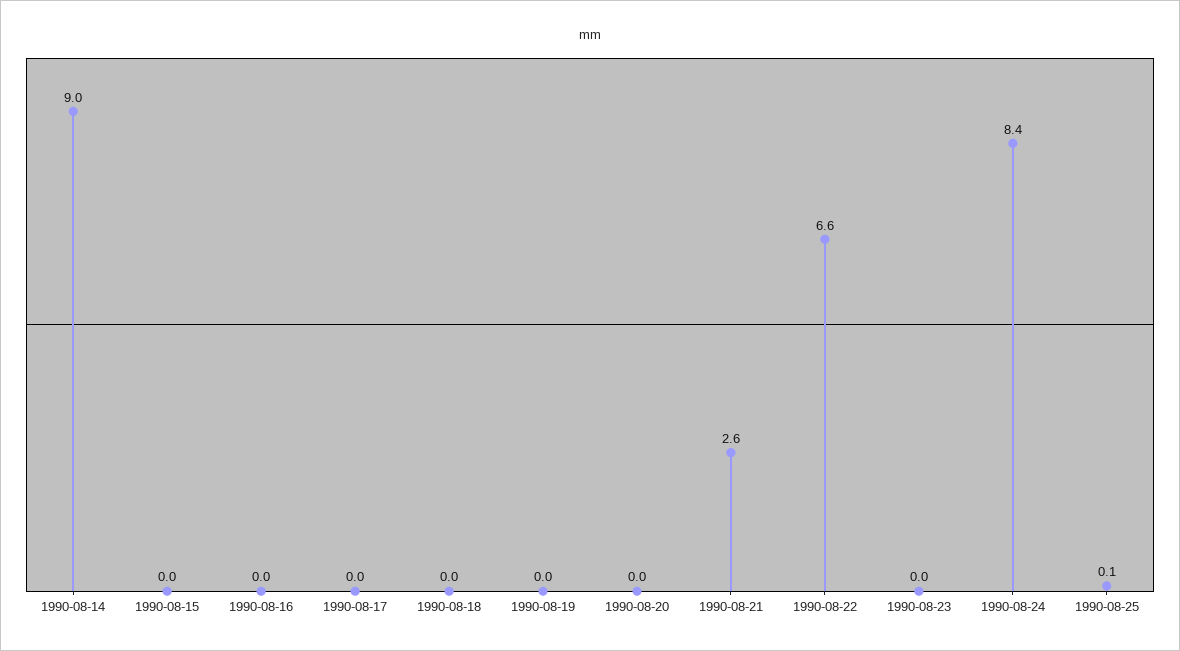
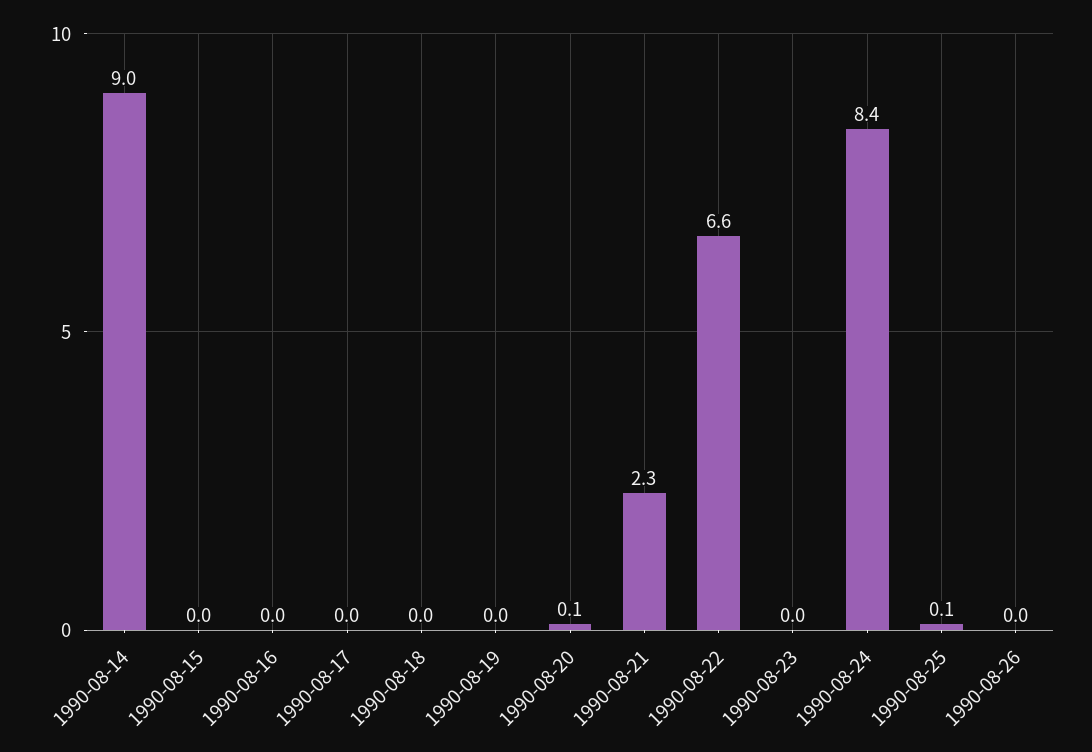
1990-08-20: 0 -> 0.1
1990-08-21: 2.6 -> 2.3
1990-08-26: none -> 0

